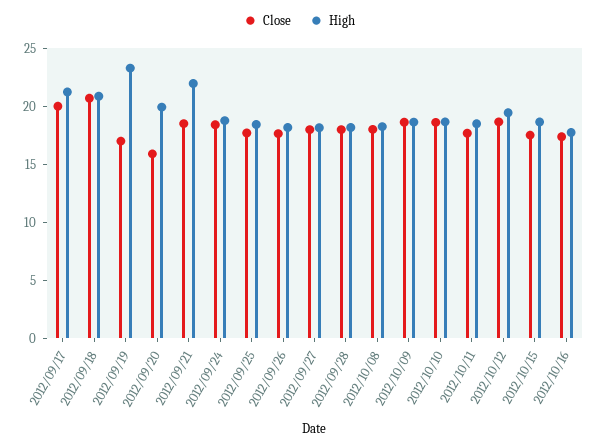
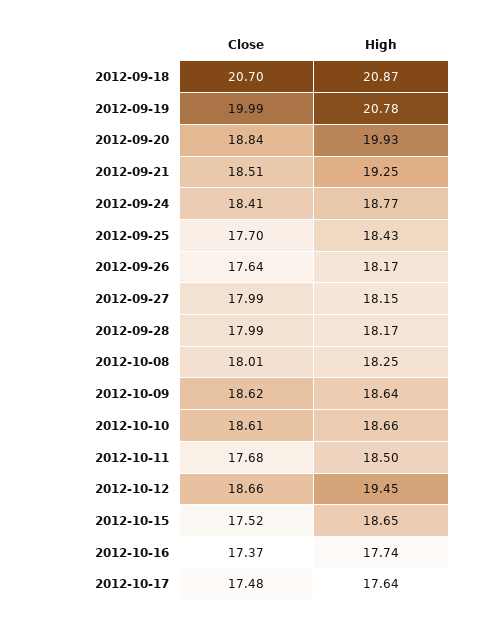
Close, 2012/09/17: 20 -> none
High, 2012/09/17: 21 -> none
Close, 2012/09/19: 17 -> 19.99
High, 2012/09/19: 23 -> 20.78
Close, 2012/09/20: 16 -> 18.84
High, 2012/09/21: 22 -> 19.25
Close, 2012-10-17: none -> 17.48
High, 2012-10-17: none -> 17.64

